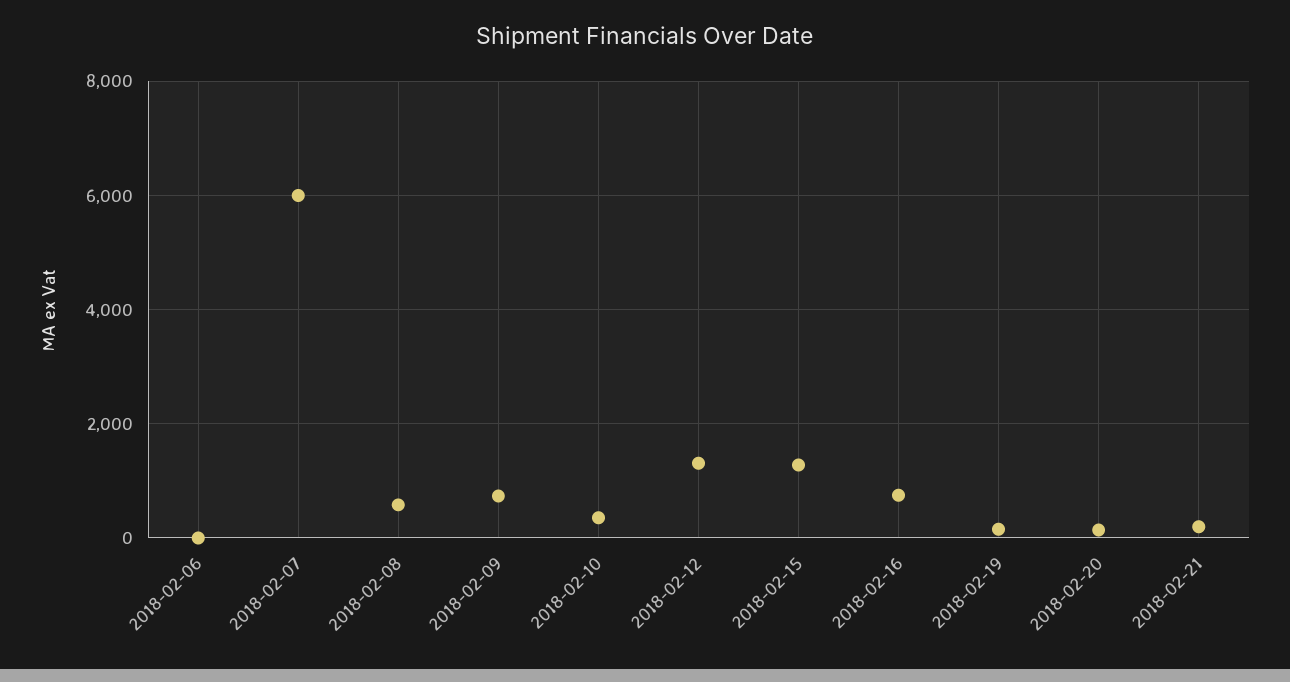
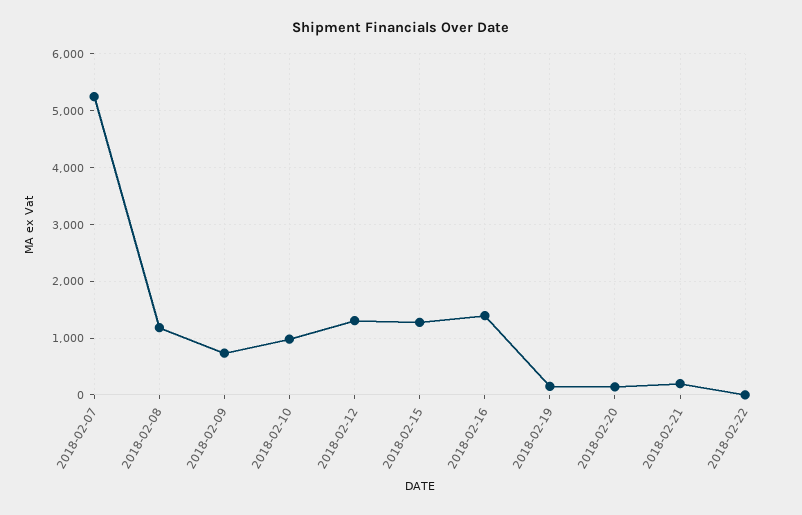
2018-02-06: 0 -> none
2018-02-07: 6000 -> 5200
2018-02-08: 600 -> 1200
2018-02-10: 400 -> 1000
2018-02-16: 800 -> 1400
2018-02-22: none -> 0

